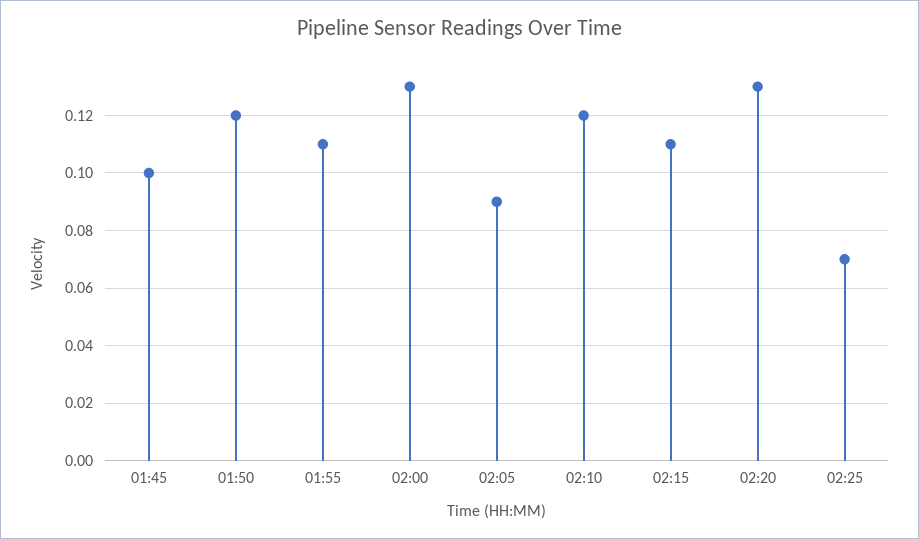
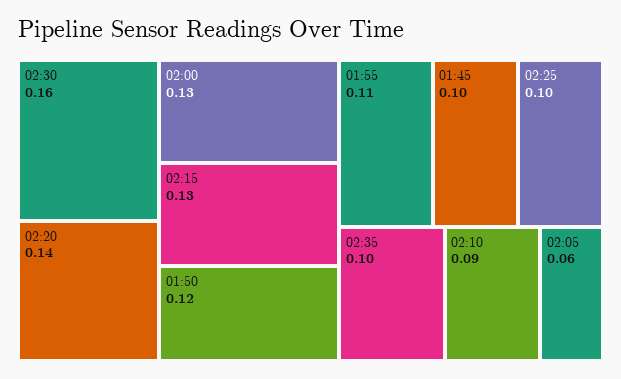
02:05: 0.09 -> 0.06
02:10: 0.12 -> 0.09
02:15: 0.11 -> 0.13
02:20: 0.13 -> 0.14
02:25: 0.07 -> 0.1
02:30: none -> 0.16
02:35: none -> 0.1

